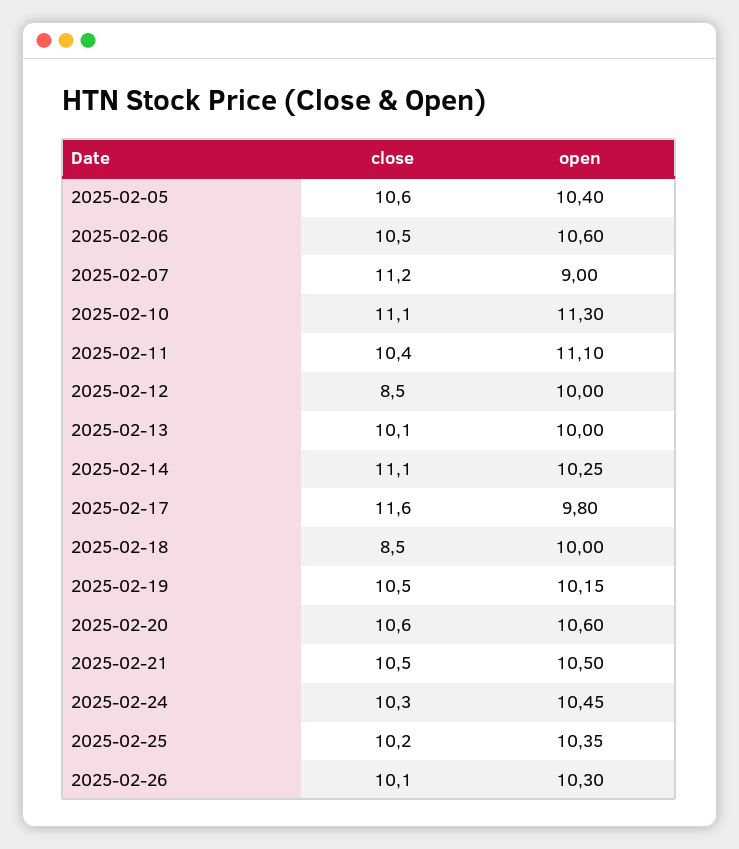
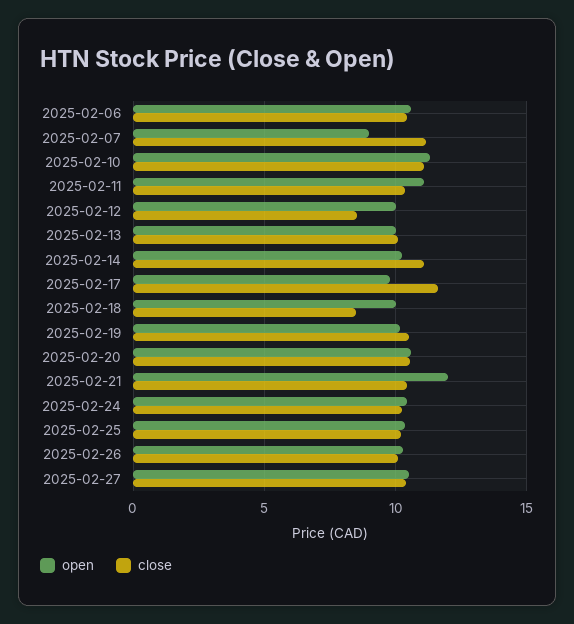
close, 2025-02-05: 10.6 -> none
open, 2025-02-05: 10.4 -> none
open, 2025-02-21: 10.5 -> 12
open, 2025-02-27: none -> 10.5
close, 2025-02-27: none -> 10.5

